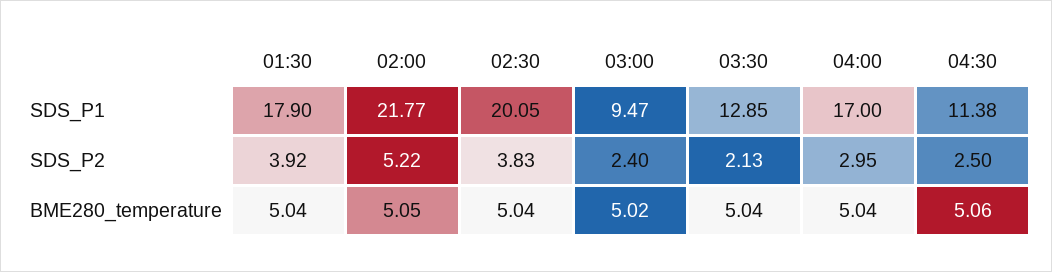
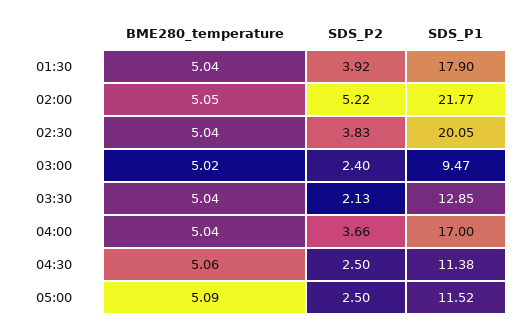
04:00, SDS_P2: 2.95 -> 3.66
05:00, BME280_temperature: none -> 5.09
05:00, SDS_P2: none -> 2.5
05:00, SDS_P1: none -> 11.52

